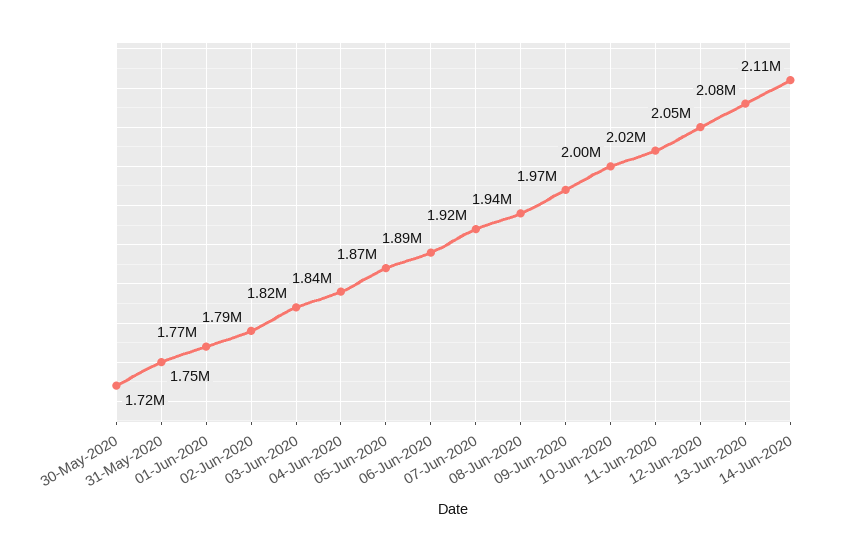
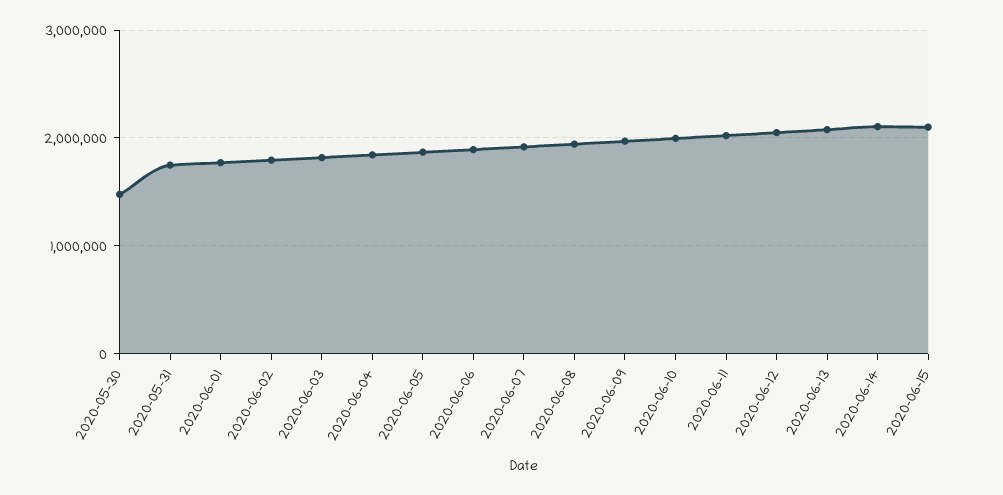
30-May-2020: 1720000 -> 1500000
2020-06-15: none -> 2100000

